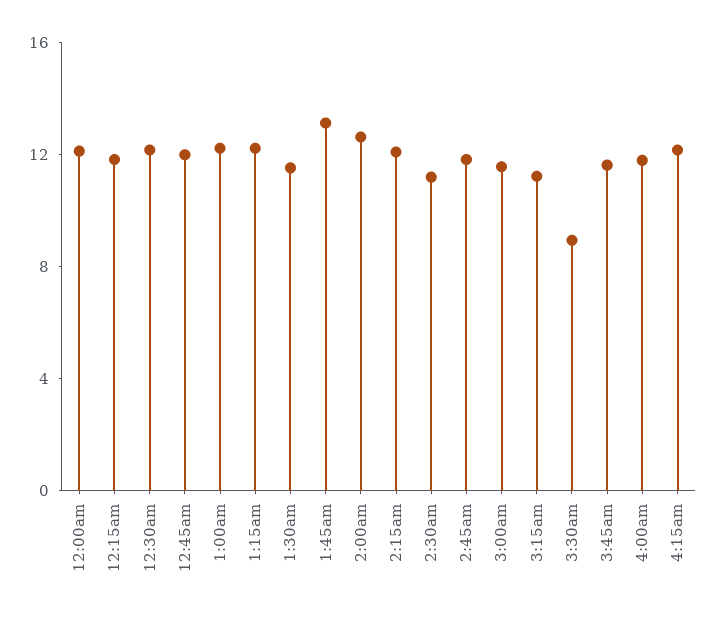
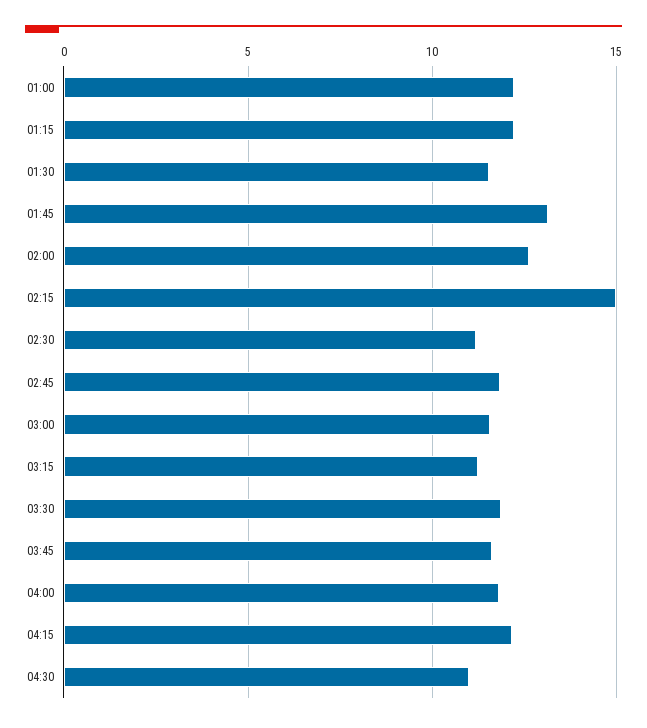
12:00am: 12 -> none
12:15am: 12 -> none
12:30am: 12 -> none
12:45am: 12 -> none
2:15am: 12 -> 15
3:30am: 9 -> 12
04:30: none -> 11

